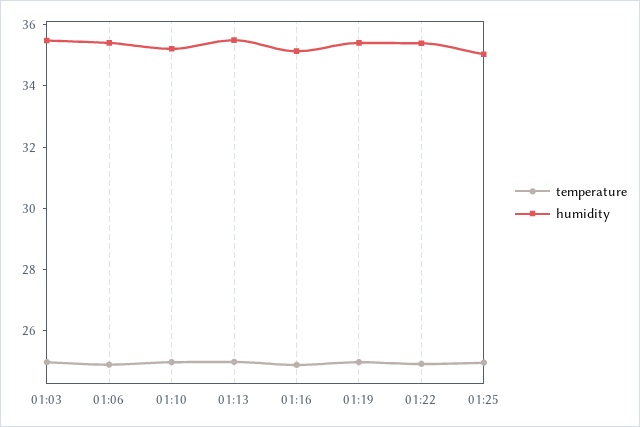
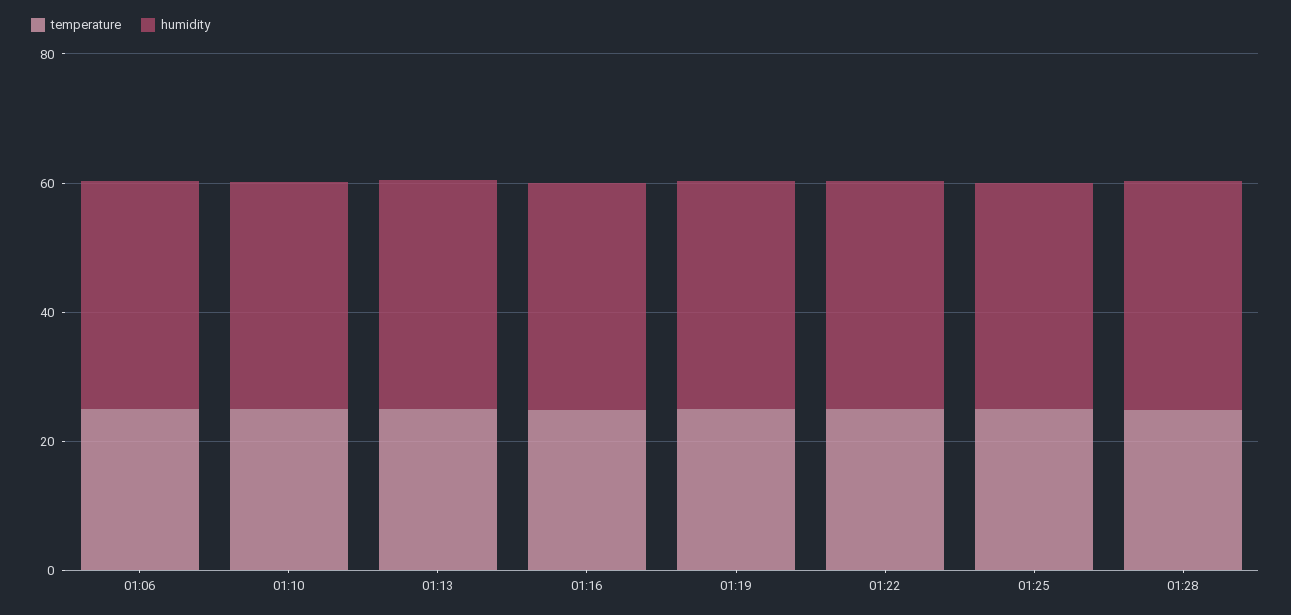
temperature, 01:03: 25 -> none
humidity, 01:03: 35.5 -> none
temperature, 01:28: none -> 25
humidity, 01:28: none -> 35

